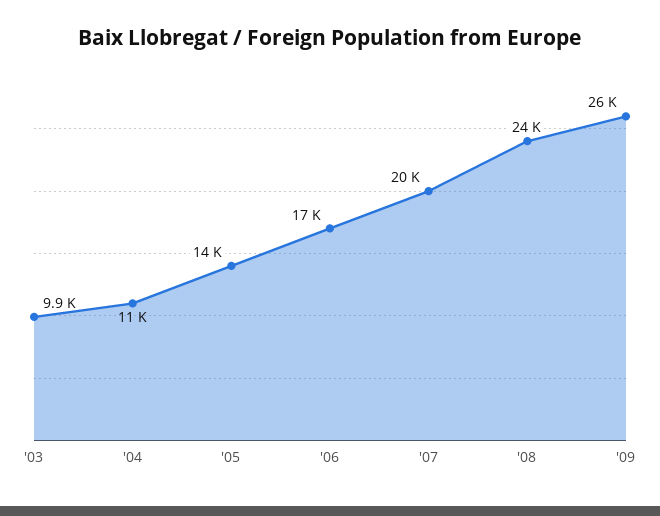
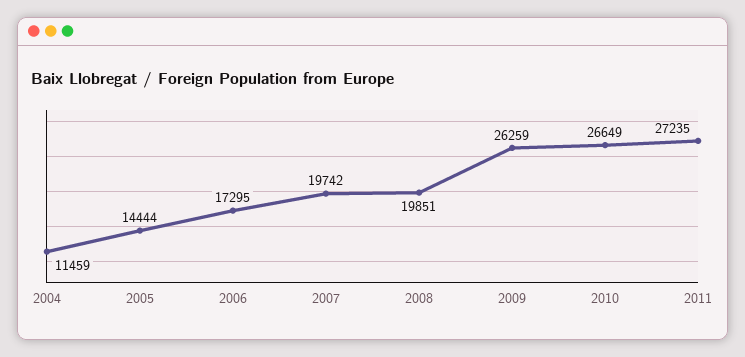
'03: 9900 -> none
'08: 24000 -> 19851
2010: none -> 26649
2011: none -> 27235

